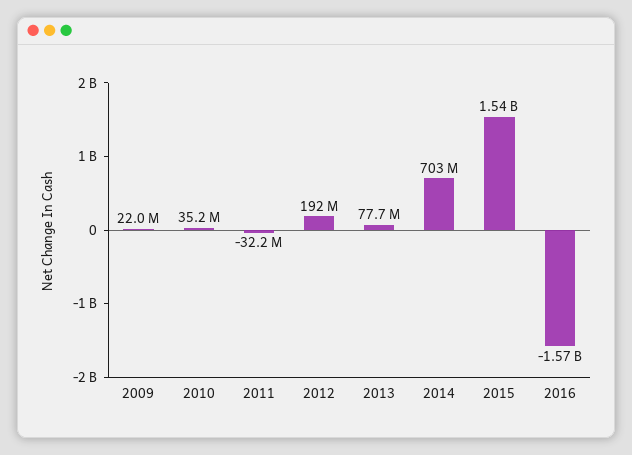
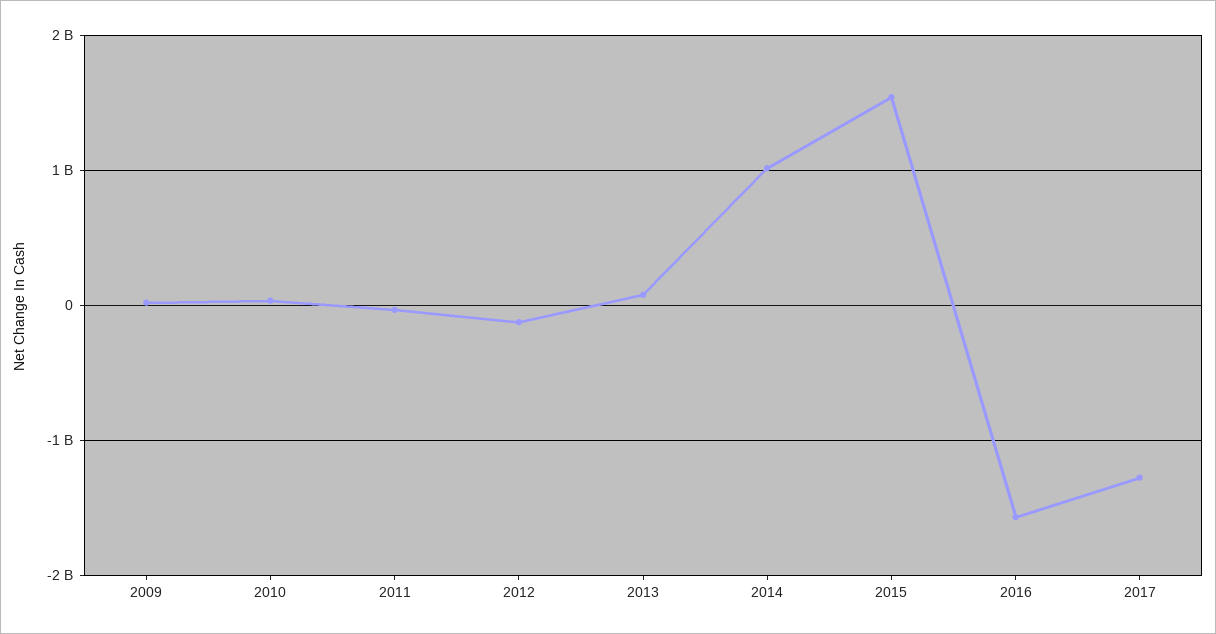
2012: 192000000 -> -100000000
2014: 703000000 -> 1000000000
2017: none -> -1300000000

